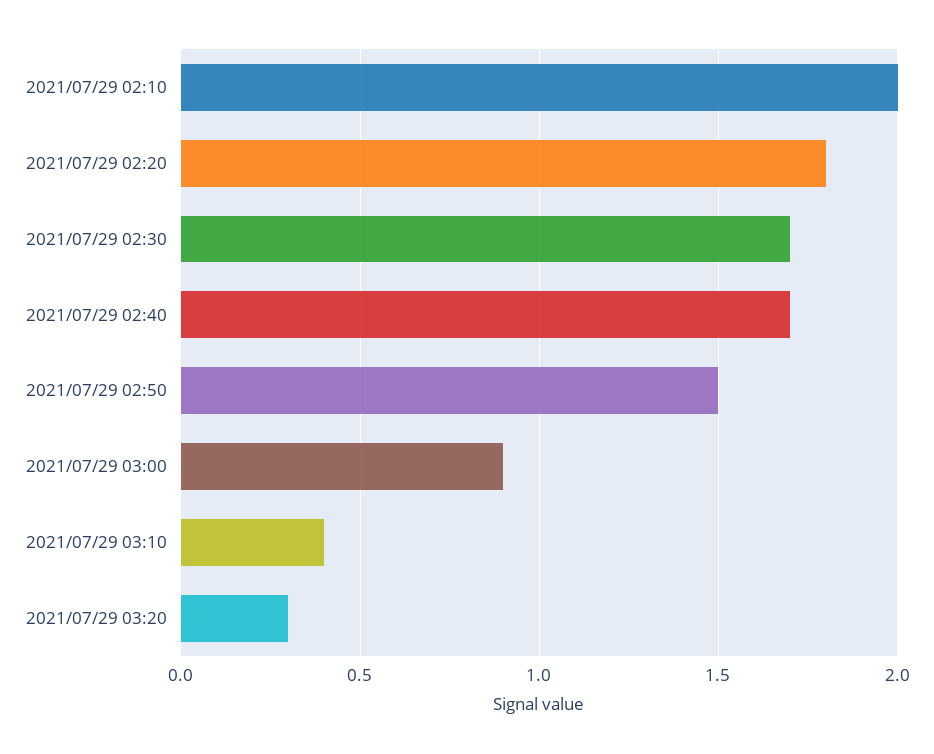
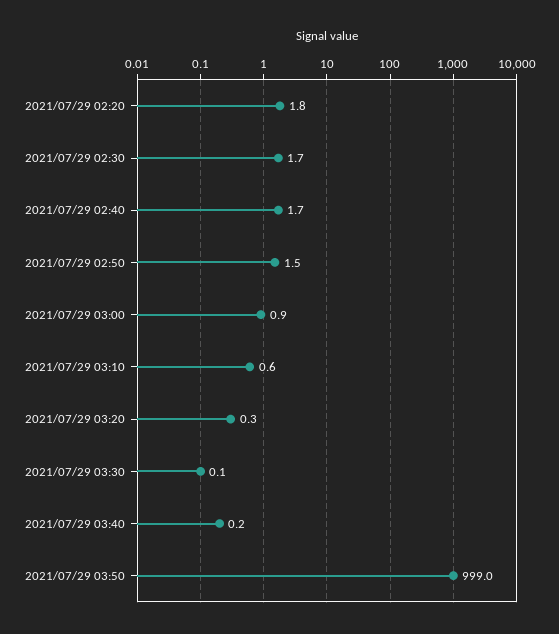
2021/07/29 02:10: 2 -> none
2021/07/29 03:10: 0.4 -> 0.6
2021/07/29 03:30: none -> 0.1
2021/07/29 03:40: none -> 0.2
2021/07/29 03:50: none -> 999

